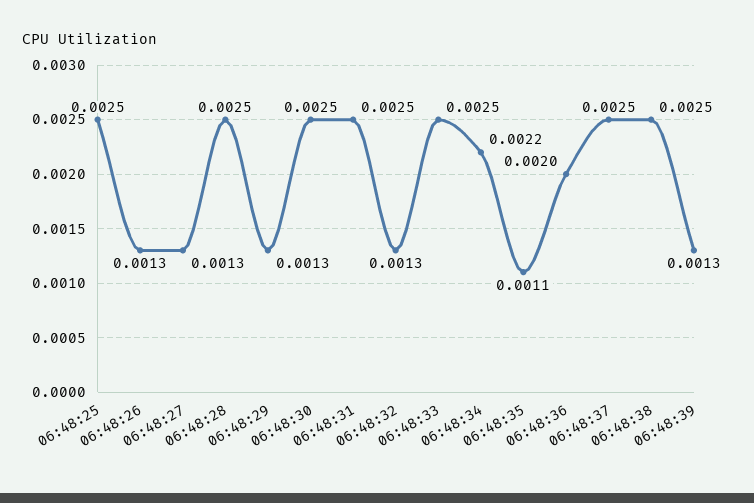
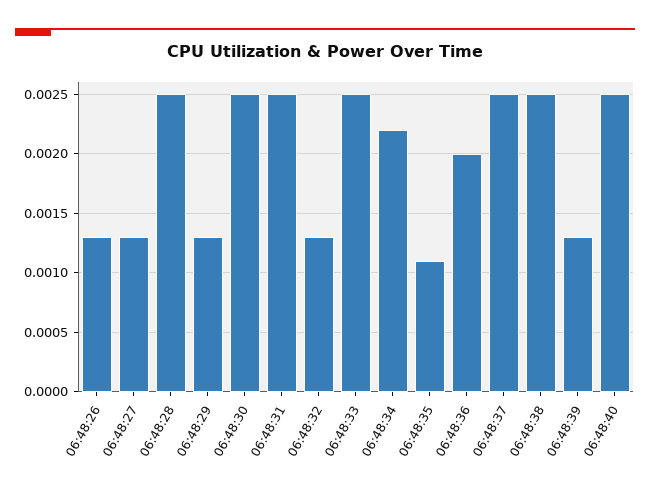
06:48:25: 0.0025 -> none
06:48:40: none -> 0.0025

